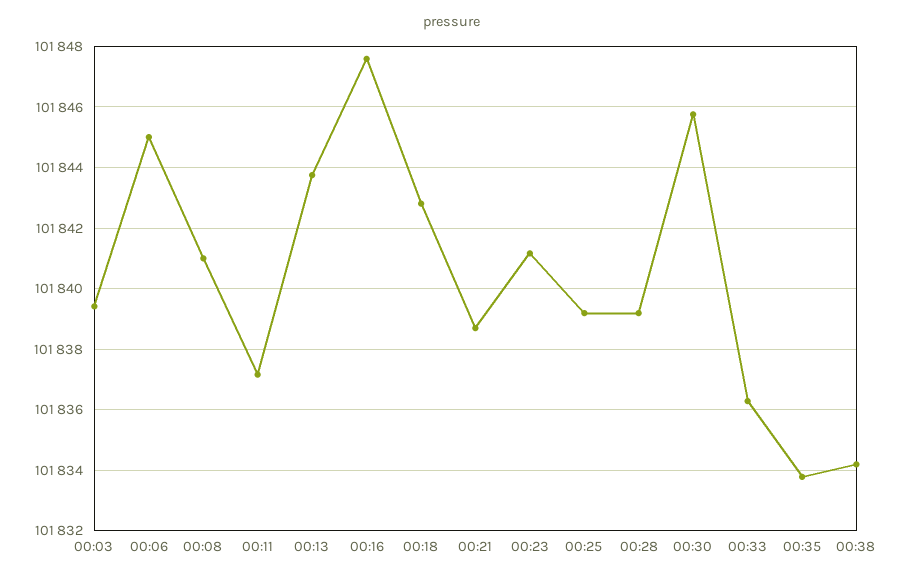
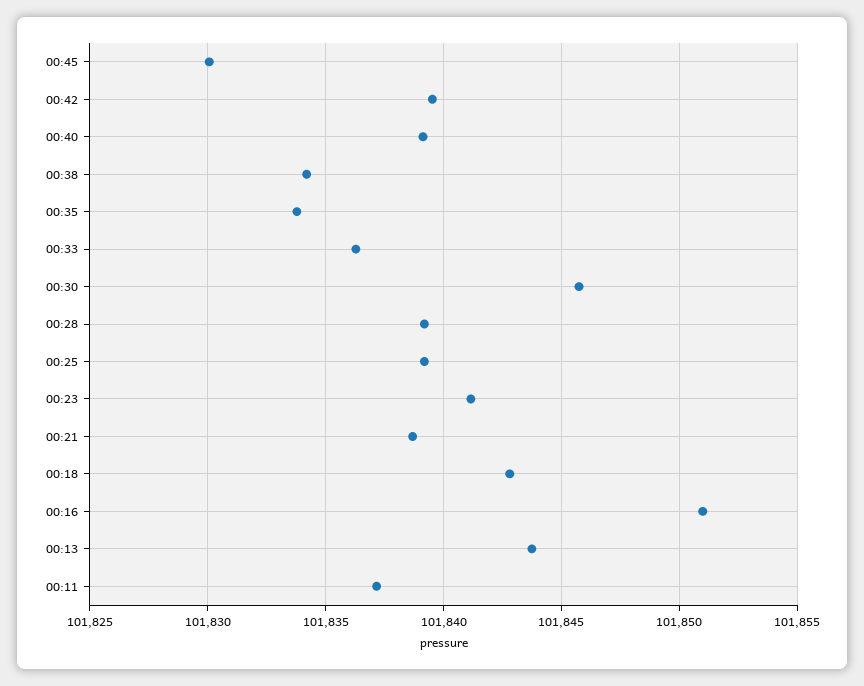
00:03: 101839.4 -> none
00:06: 101845 -> none
00:08: 101841 -> none
00:16: 101847.6 -> 101851
00:45: none -> 101830
00:42: none -> 101839.5
00:40: none -> 101839

